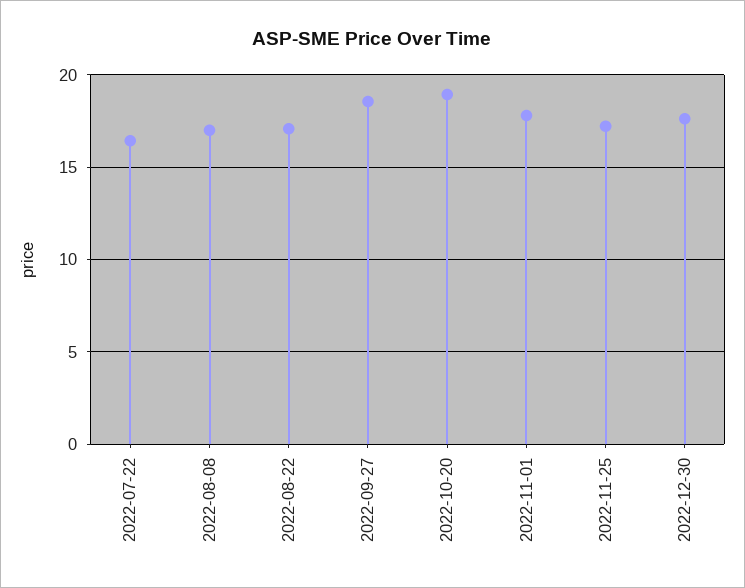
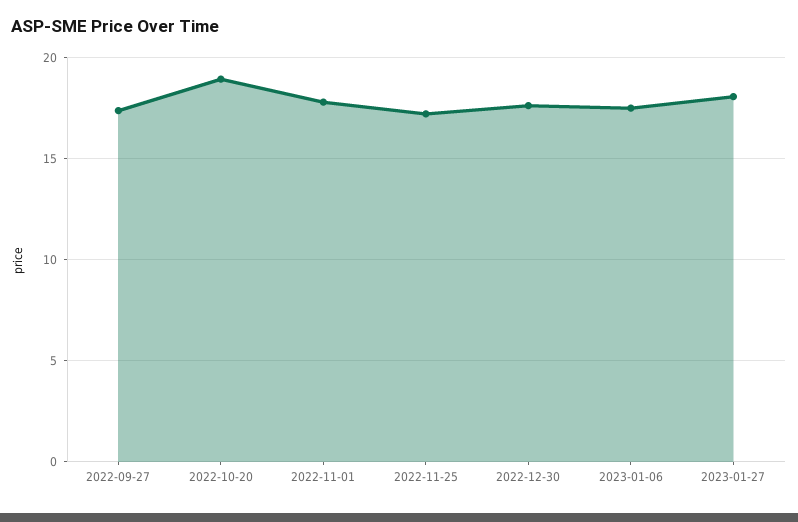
2022-07-22: 16.5 -> none
2022-08-08: 17 -> none
2022-08-22: 17 -> none
2022-09-27: 18.5 -> 17.5
2023-01-06: none -> 17.5
2023-01-27: none -> 18

